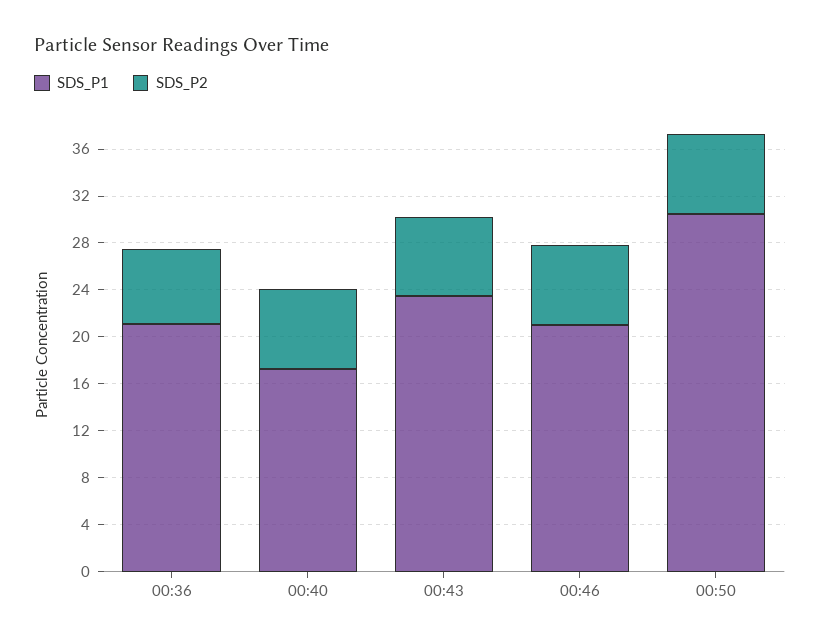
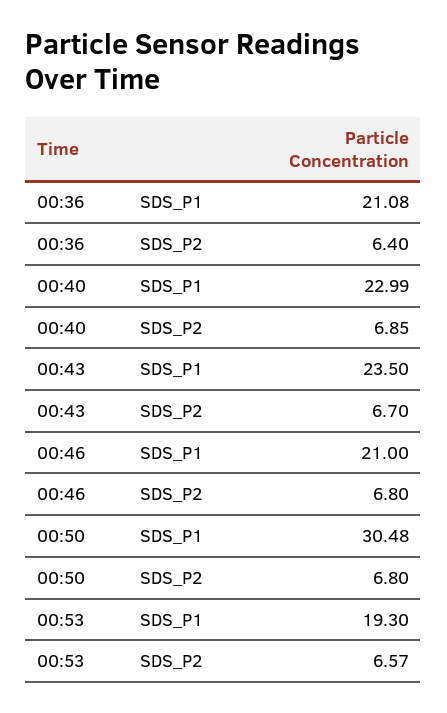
SDS_P1, 00:40: 17 -> 22.99
SDS_P1, 00:53: none -> 19.3
SDS_P2, 00:53: none -> 6.57

